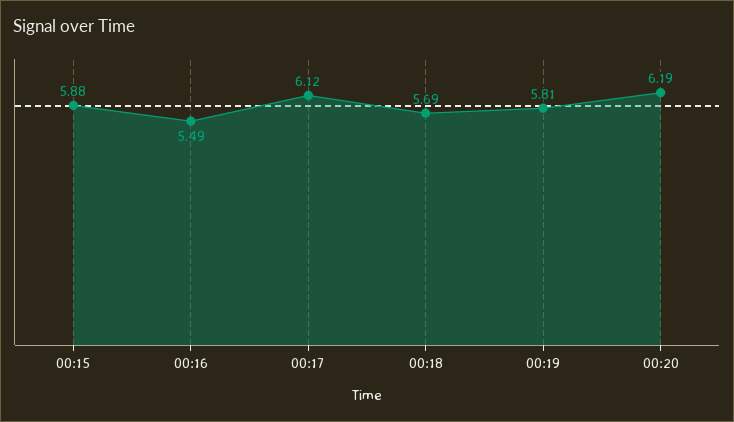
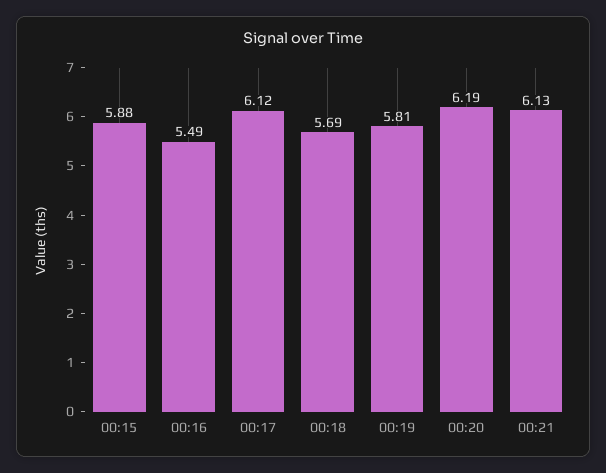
00:21: none -> 6.13

